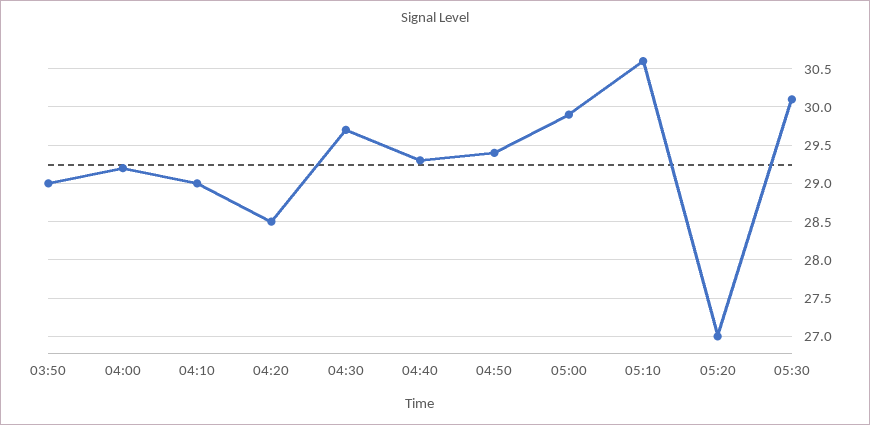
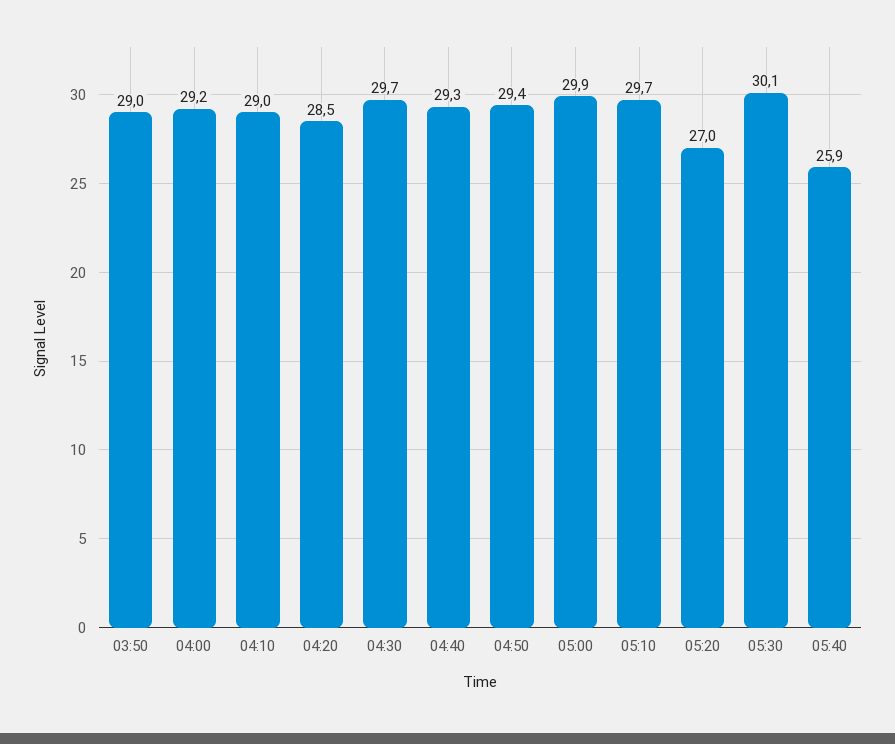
05:10: 30.6 -> 29.7
05:40: none -> 25.9

